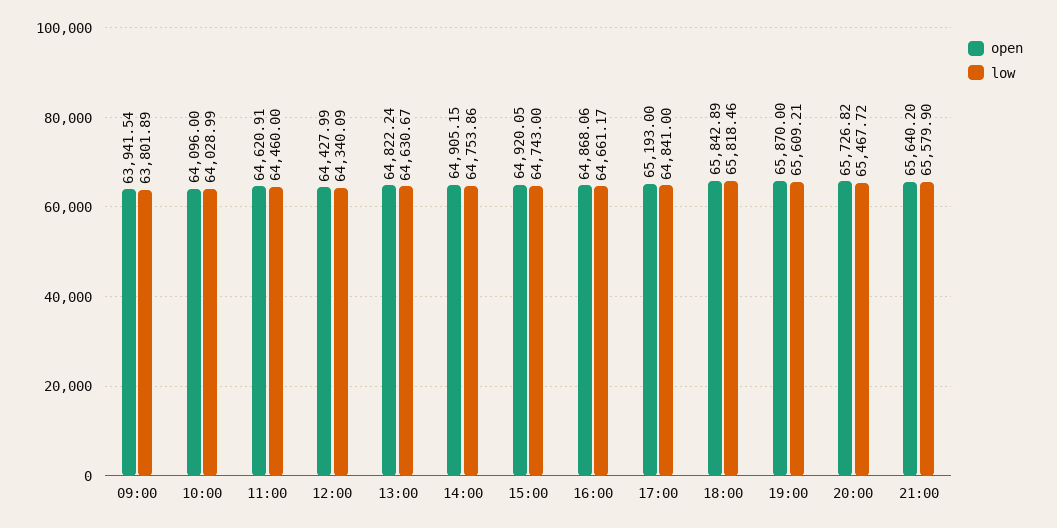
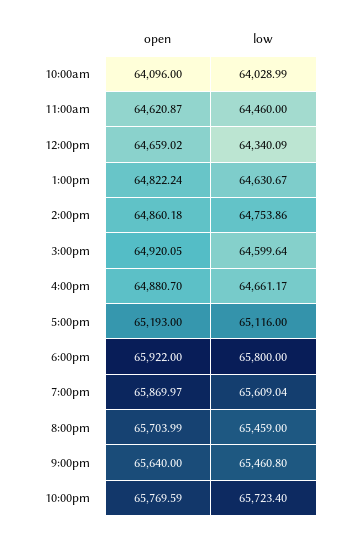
open, 09:00: 63941.54 -> none
low, 09:00: 63801.89 -> none
open, 11:00: 64620.91 -> 64620.87
open, 12:00: 64427.99 -> 64659.02
open, 14:00: 64905.15 -> 64860.18
low, 15:00: 64743 -> 64599.64
open, 16:00: 64868.06 -> 64880.7
low, 17:00: 64841 -> 65116
open, 18:00: 65842.89 -> 65922
low, 18:00: 65818.46 -> 65800
open, 19:00: 65870 -> 65869.97
low, 19:00: 65609.21 -> 65609.04
open, 20:00: 65726.82 -> 65703.99
low, 20:00: 65467.72 -> 65459
open, 21:00: 65640.2 -> 65640
low, 21:00: 65579.9 -> 65460.8
open, 10:00pm: none -> 65769.59
low, 10:00pm: none -> 65723.4

